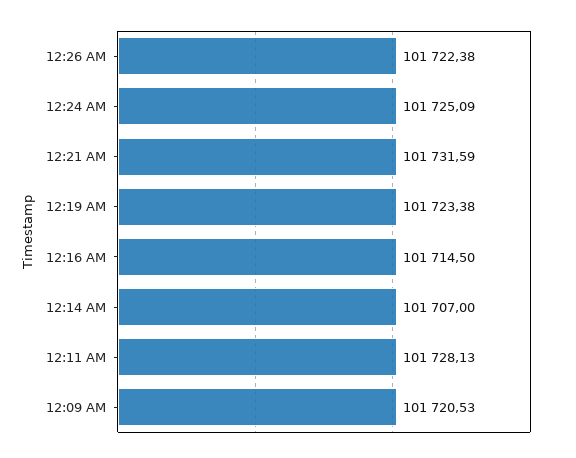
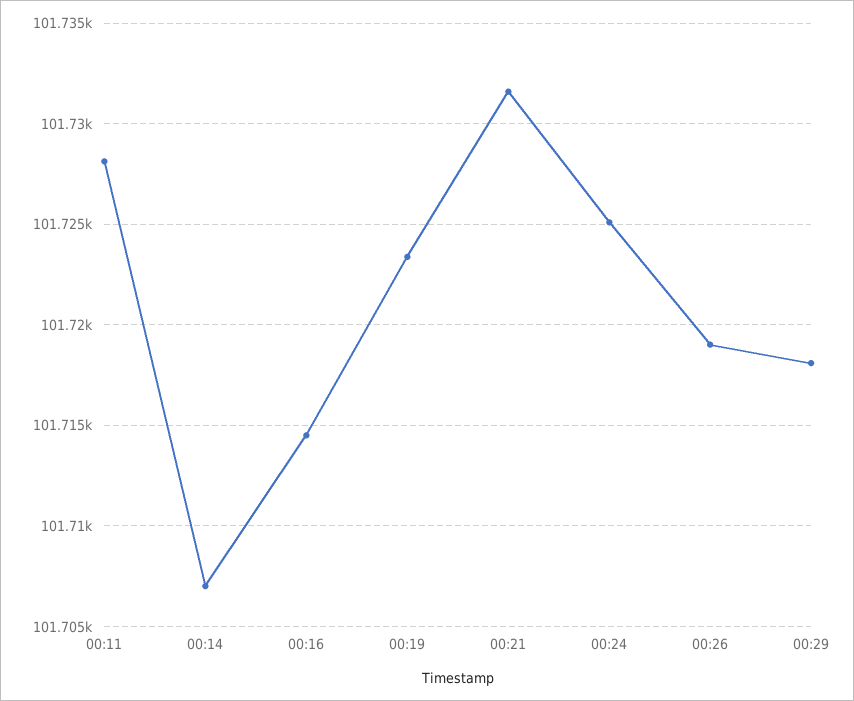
12:26 AM: 101722.38 -> 101719
12:09 AM: 101720.53 -> none
00:29: none -> 101718

